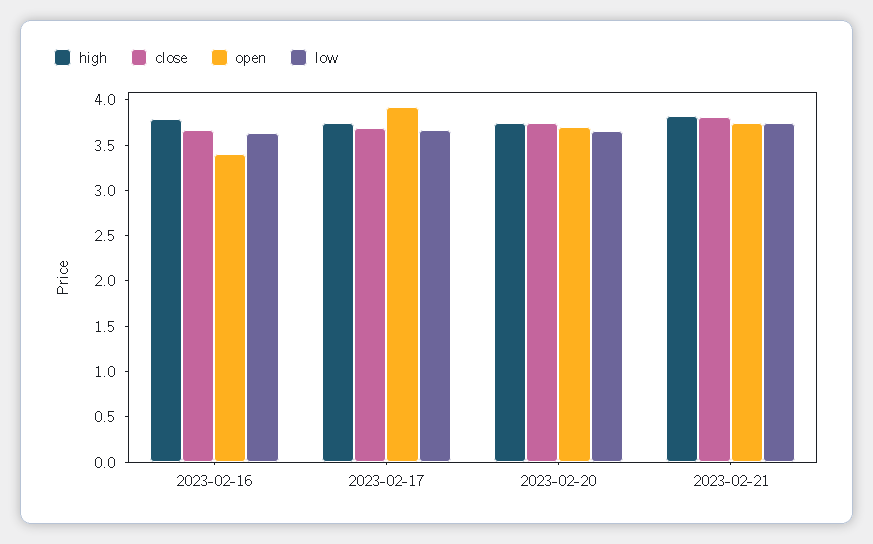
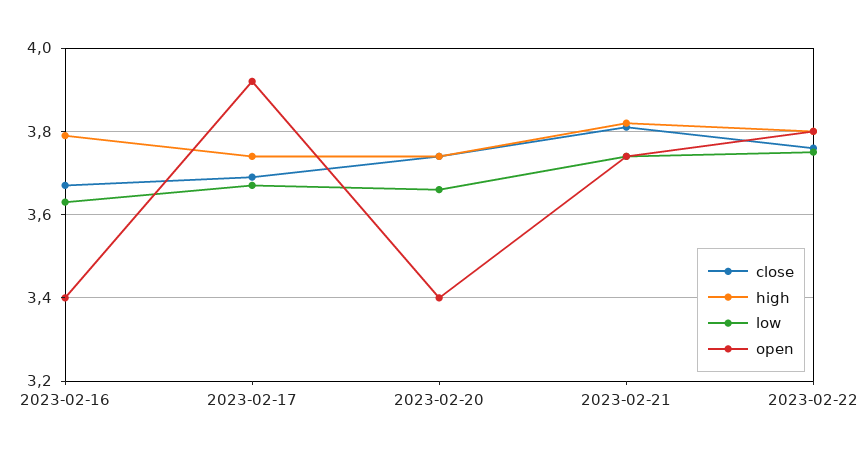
open, 2023-02-20: 3.7 -> 3.4
close, 2023-02-22: none -> 3.75
high, 2023-02-22: none -> 3.8
low, 2023-02-22: none -> 3.75
open, 2023-02-22: none -> 3.8

